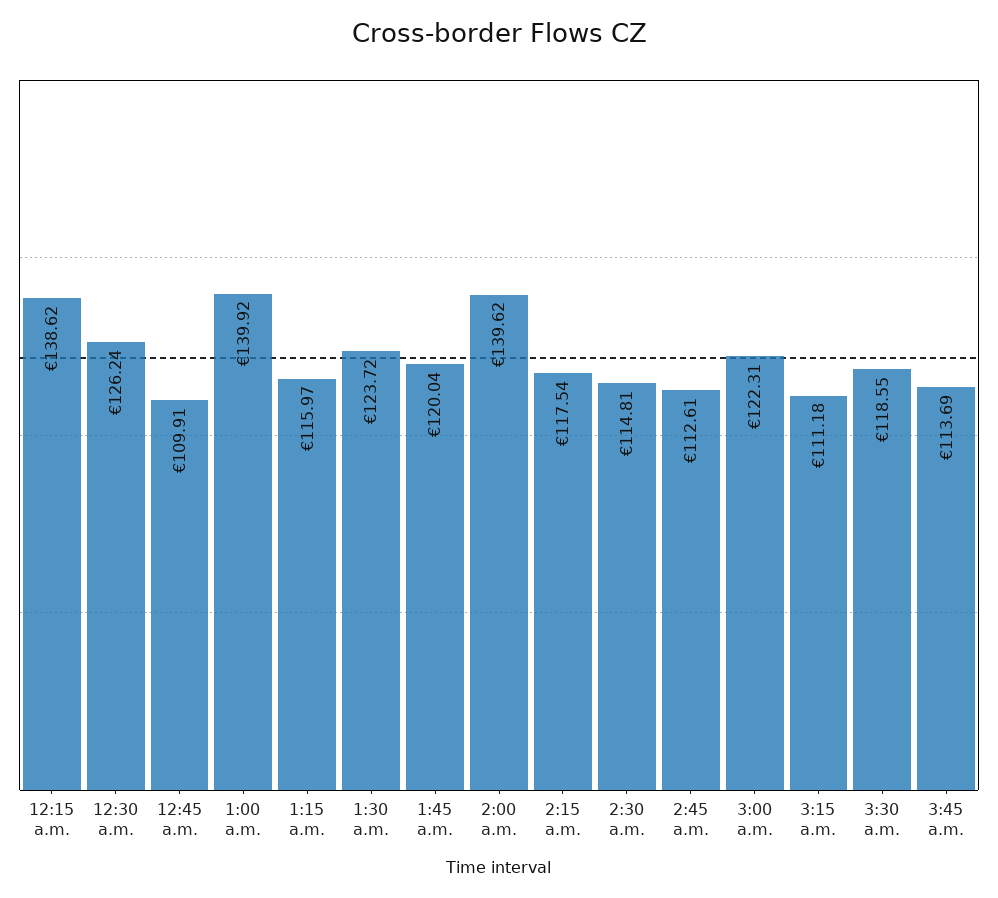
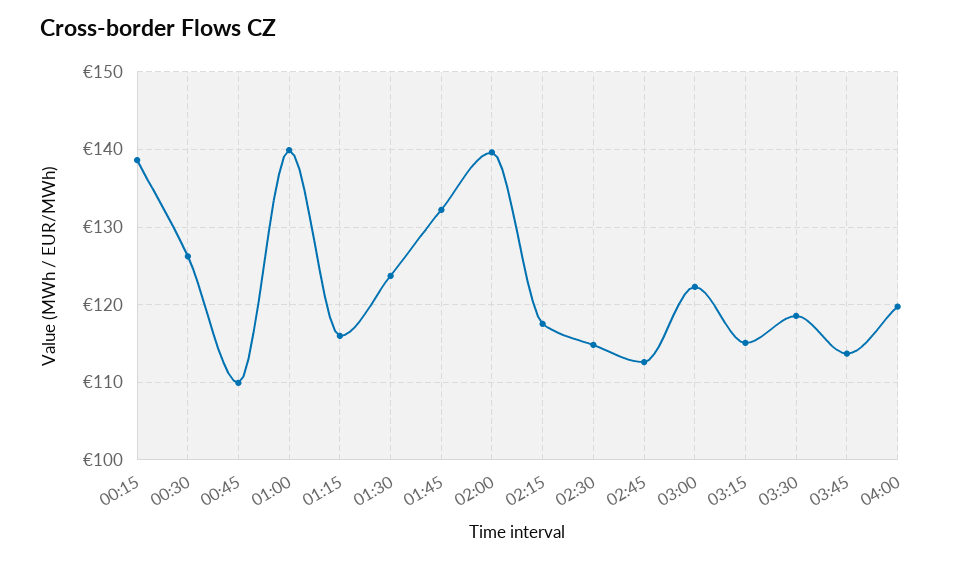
1:45 a.m.: 120.04 -> 132
3:15 a.m.: 111.18 -> 115
04:00: none -> 120

